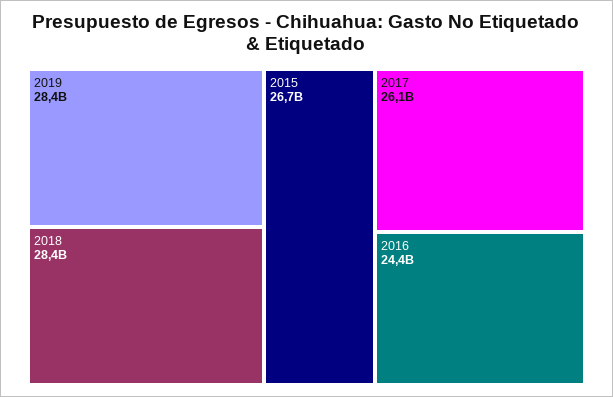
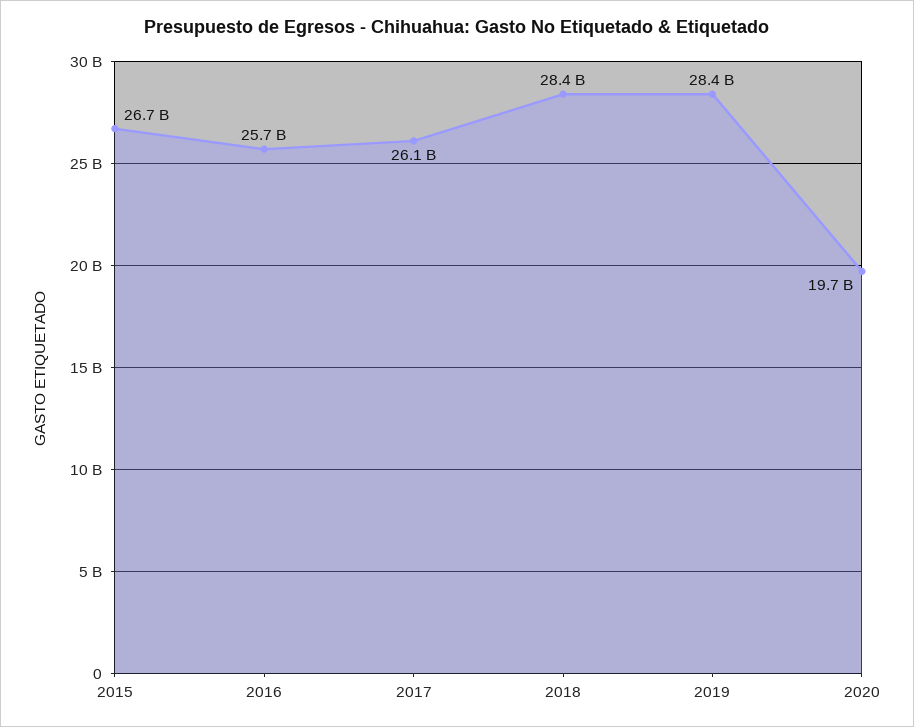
2016: 24400000000 -> 25700000000
2020: none -> 19700000000

